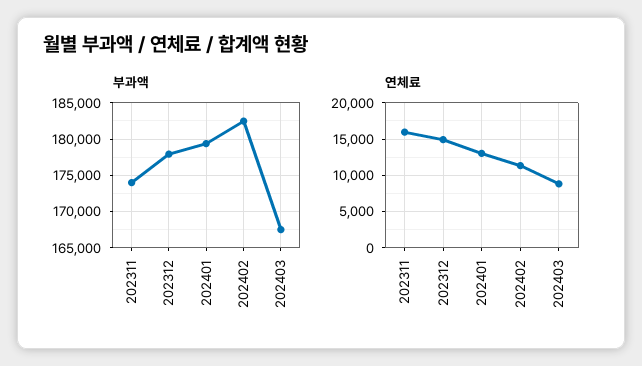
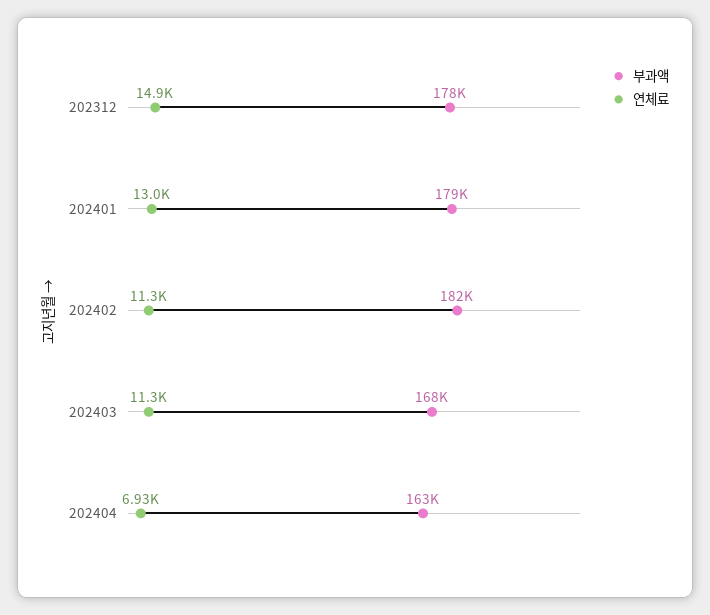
부과액, 202311: 174000 -> none
연체료, 202311: 16000 -> none
연체료, 202403: 9000 -> 11300
부과액, 202404: none -> 163000
연체료, 202404: none -> 6930

